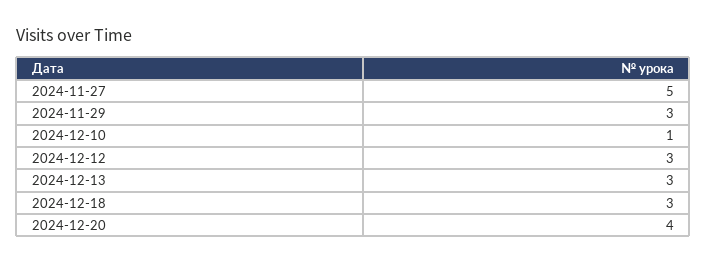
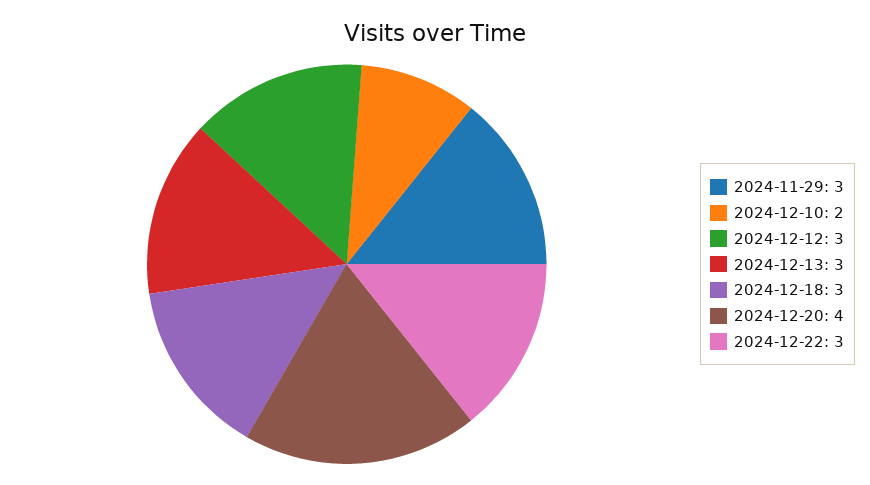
2024-11-27: 5 -> none
2024-12-10: 1 -> 2
2024-12-22: none -> 3

